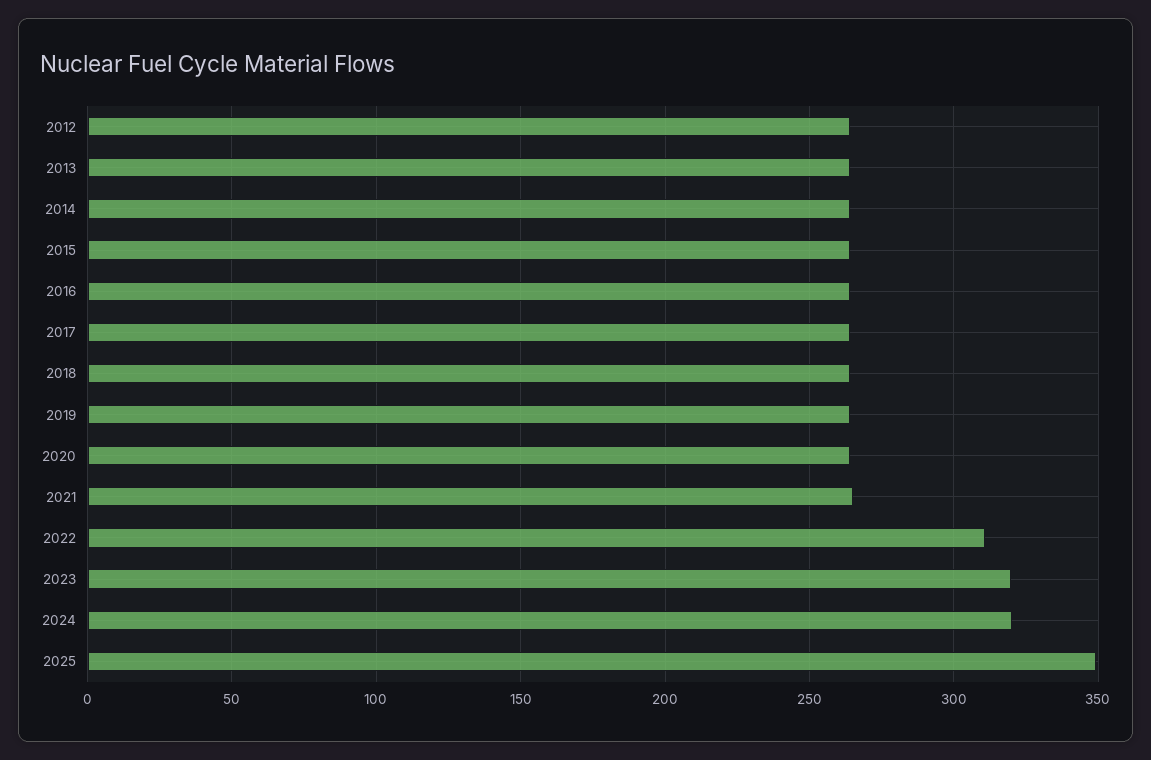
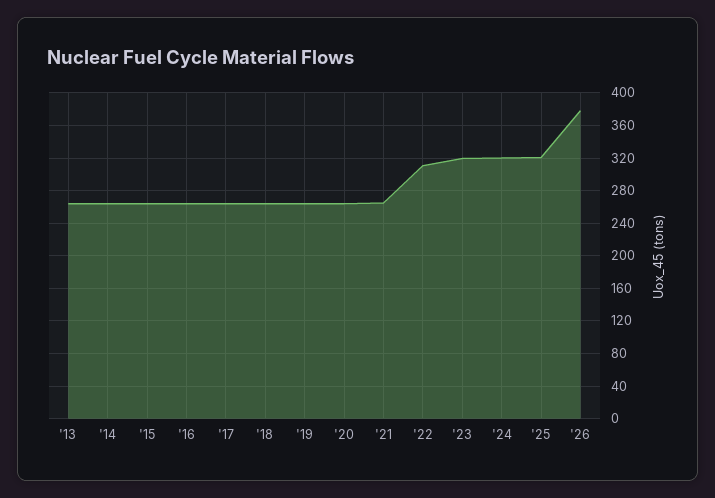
2012: 265 -> none
2025: 350 -> 320
'26: none -> 380

